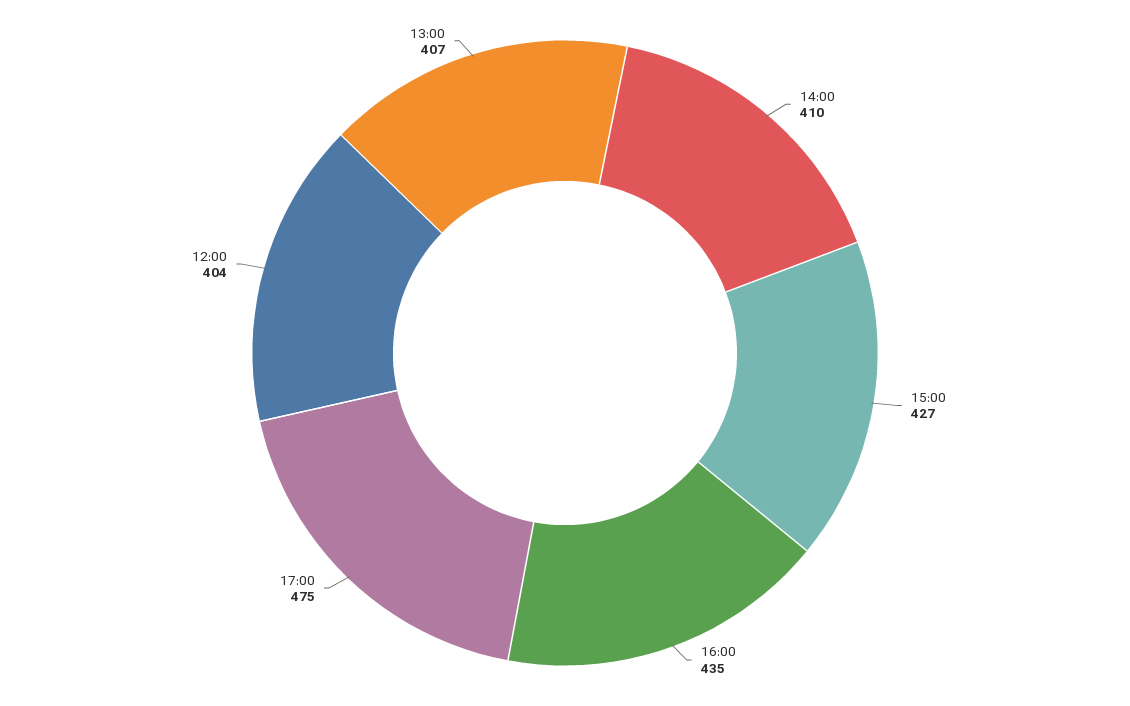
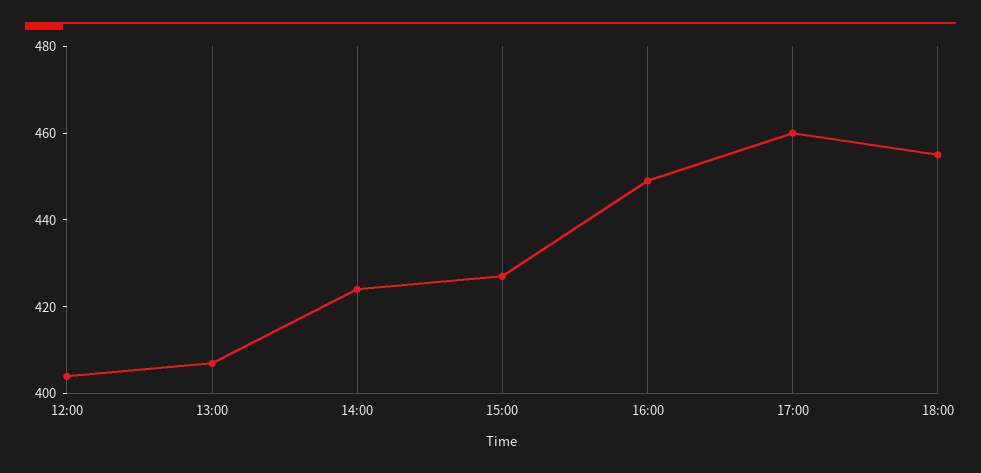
14:00: 410 -> 425
16:00: 435 -> 450
17:00: 475 -> 460
18:00: none -> 455

